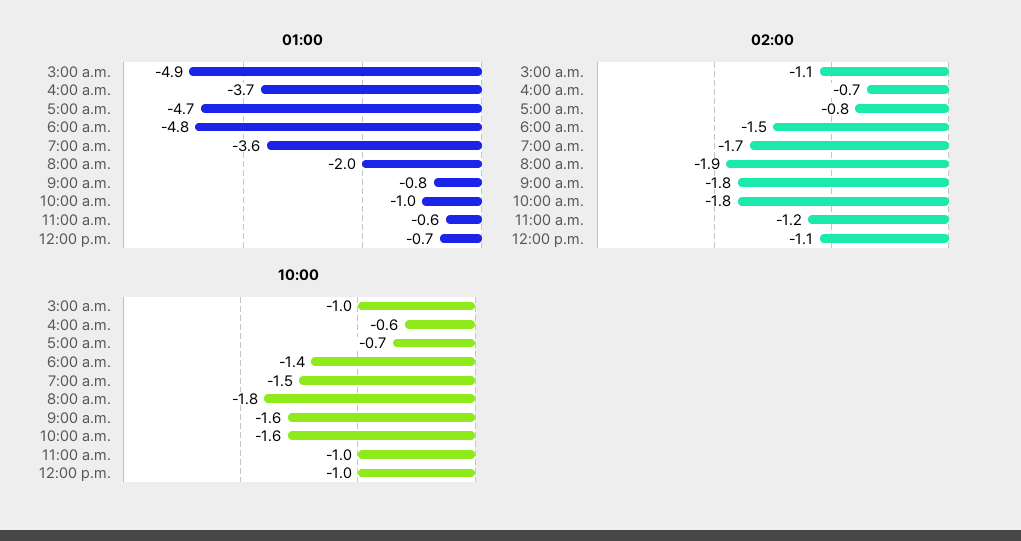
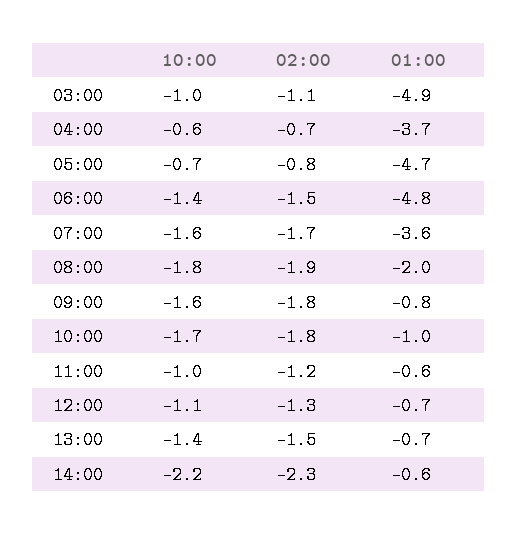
02:00, 12:00 p.m.: -1.1 -> -1.3
10:00, 7:00 a.m.: -1.5 -> -1.6
10:00, 10:00 a.m.: -1.6 -> -1.7
10:00, 12:00 p.m.: -1 -> -1.1
10:00, 13:00: none -> -1.4
02:00, 13:00: none -> -1.5
01:00, 13:00: none -> -0.7
10:00, 14:00: none -> -2.2
02:00, 14:00: none -> -2.3
01:00, 14:00: none -> -0.6

